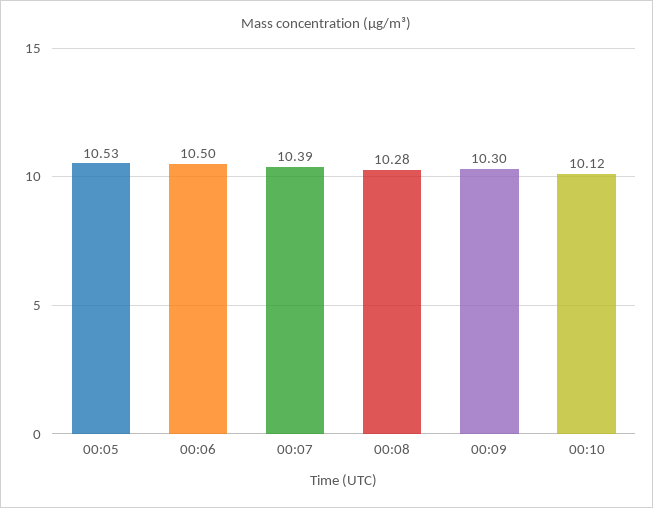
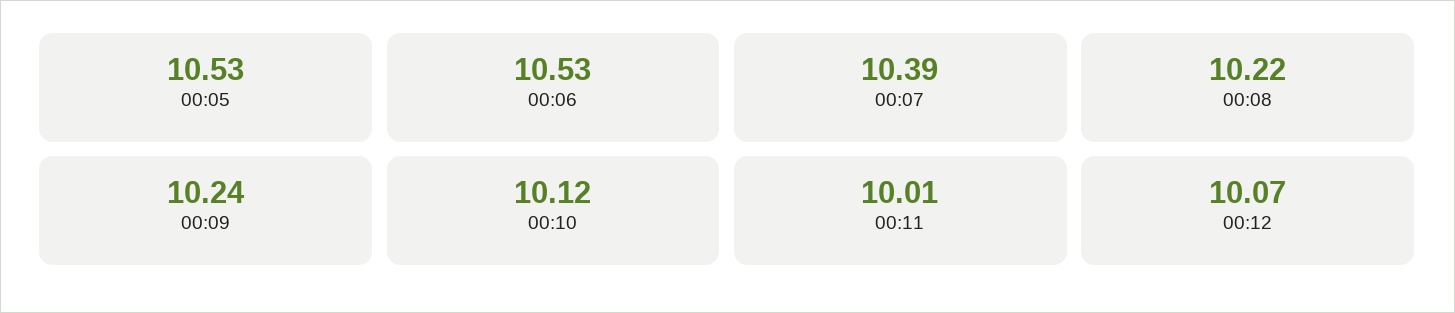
00:06: 10.5 -> 10.53
00:08: 10.28 -> 10.22
00:09: 10.3 -> 10.24
00:11: none -> 10.01
00:12: none -> 10.07

